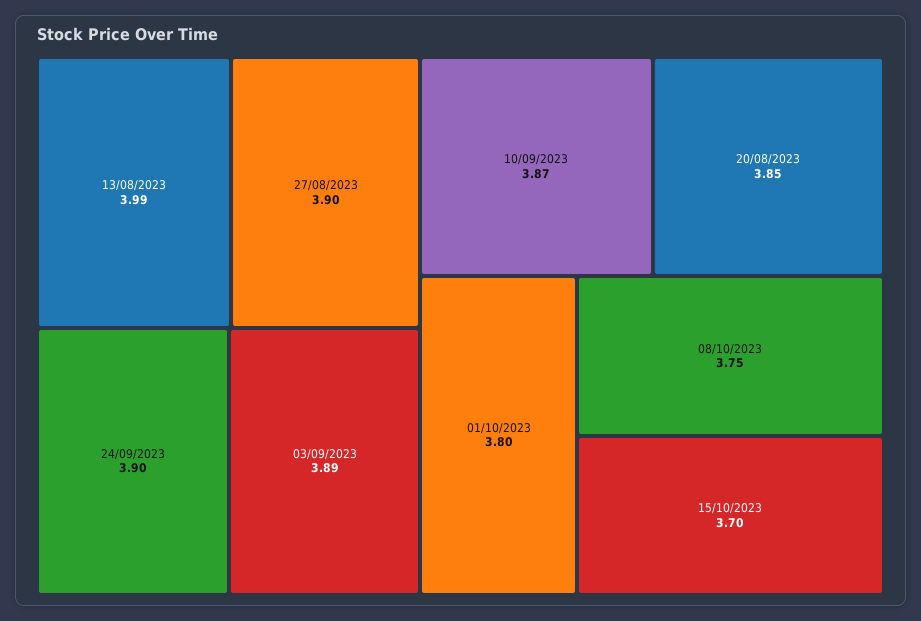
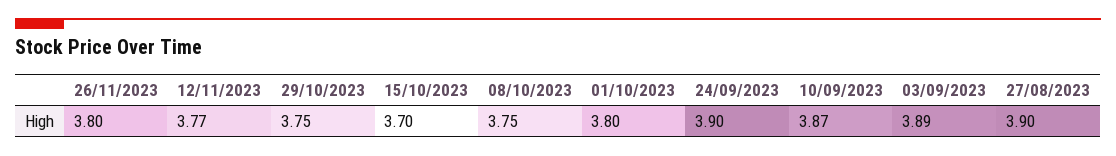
13/08/2023: 3.99 -> none
20/08/2023: 3.85 -> none
26/11/2023: none -> 3.8
12/11/2023: none -> 3.77
29/10/2023: none -> 3.75

